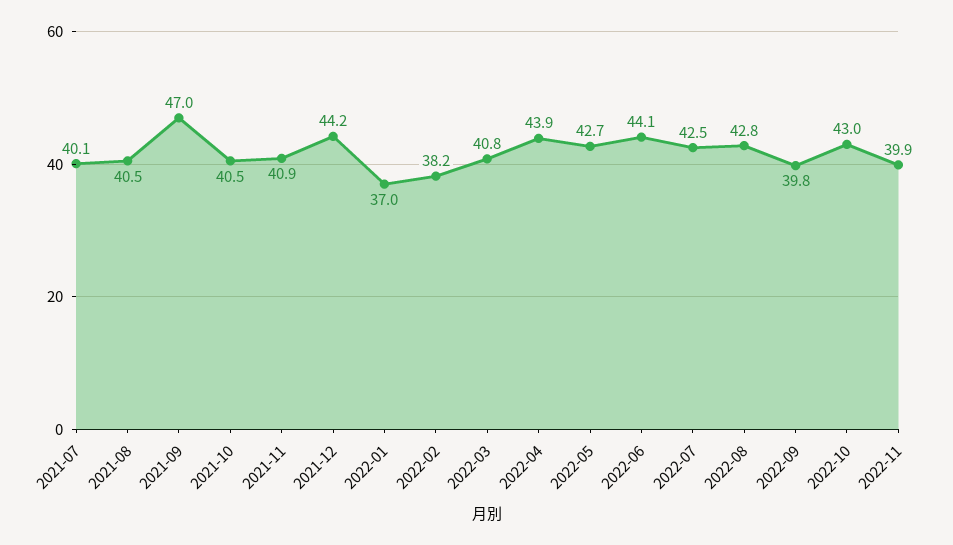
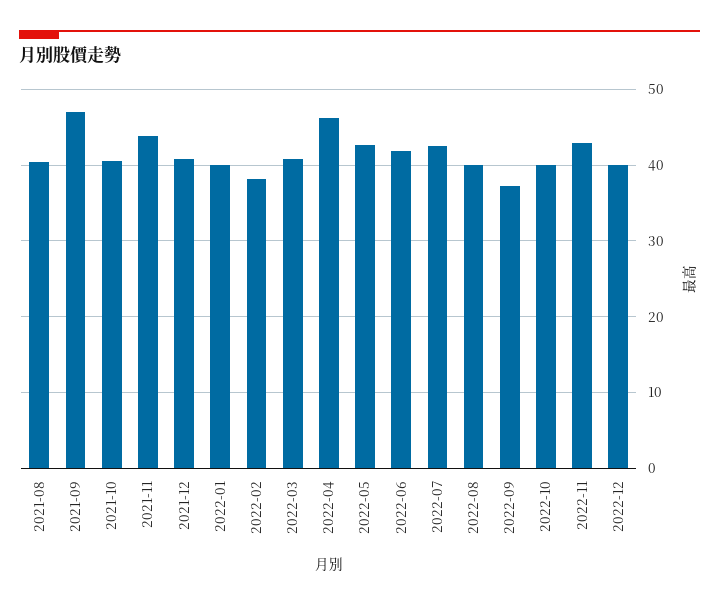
2021-07: 40.1 -> none
2021-11: 40.9 -> 44
2021-12: 44.2 -> 41
2022-01: 37 -> 40
2022-04: 43.9 -> 46
2022-06: 44.1 -> 42
2022-08: 42.8 -> 40
2022-09: 39.8 -> 37
2022-10: 43 -> 40
2022-11: 39.9 -> 43
2022-12: none -> 40

